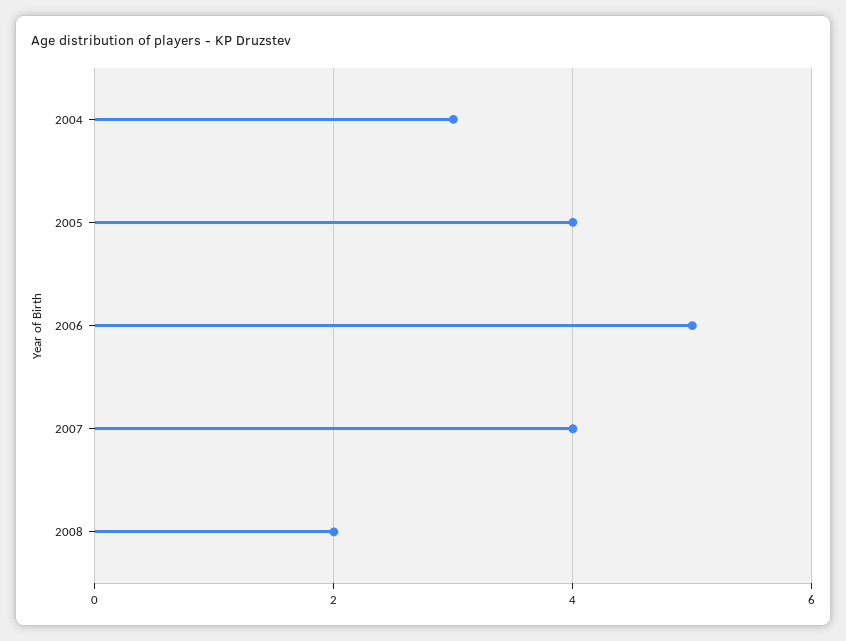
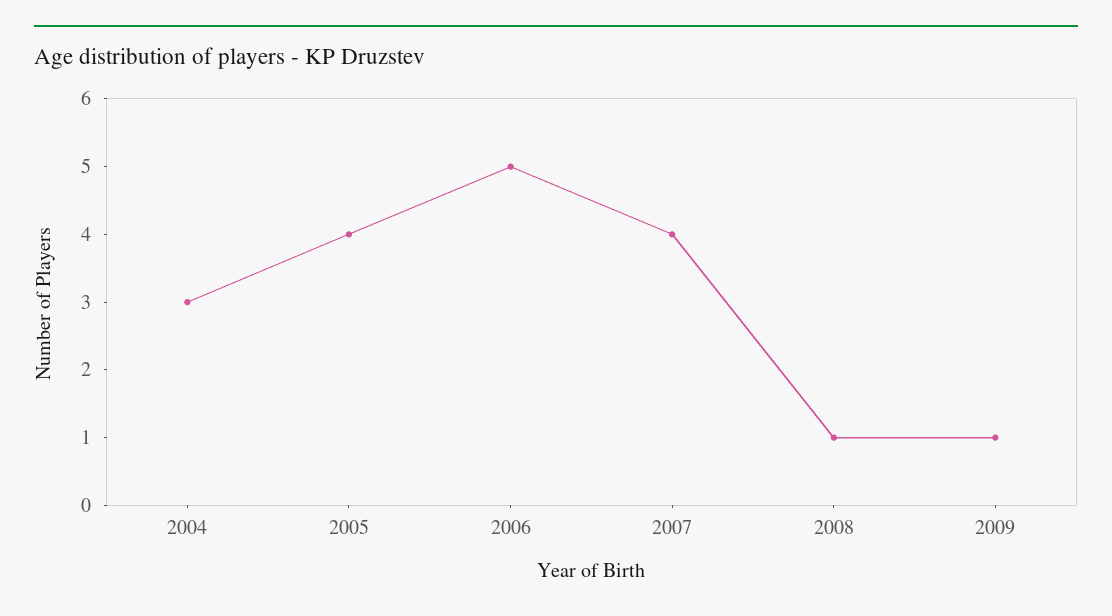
2008: 2 -> 1
2009: none -> 1

